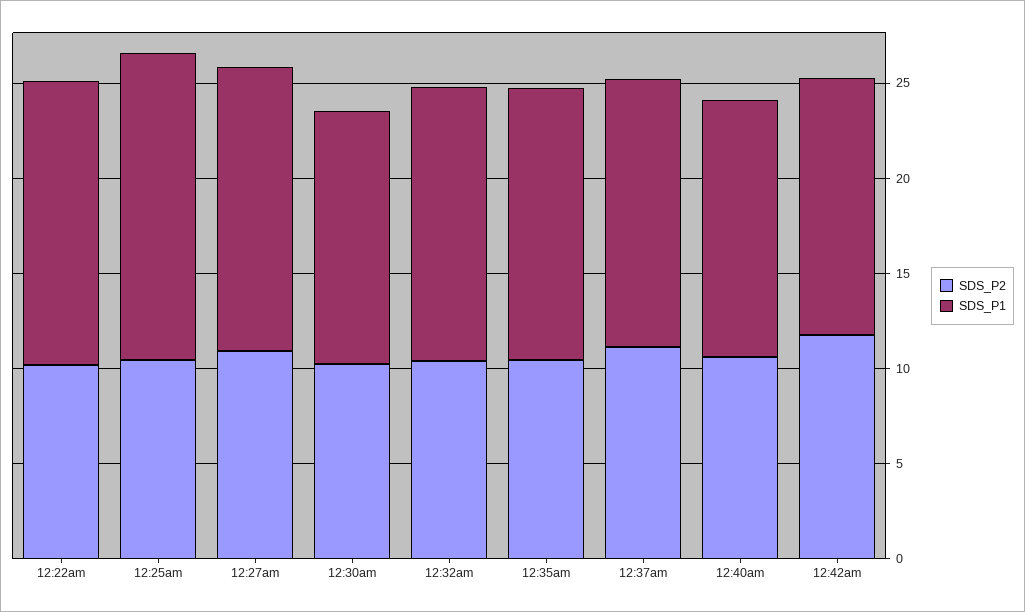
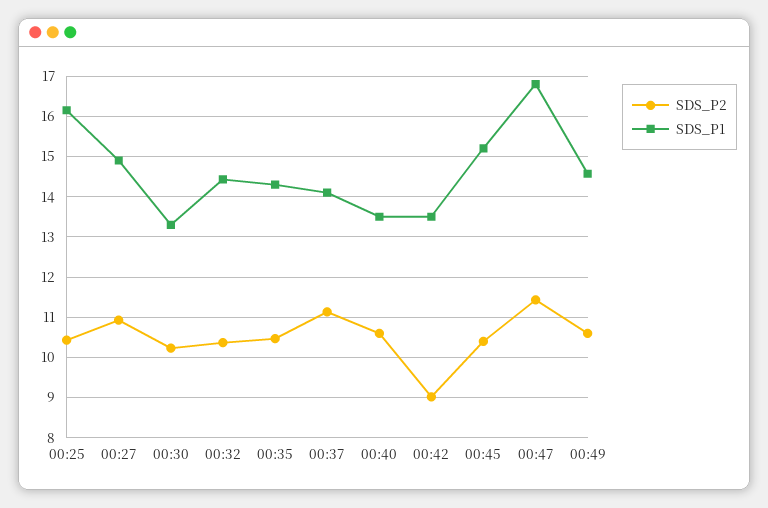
SDS_P2, 12:22am: 10 -> none
SDS_P1, 12:22am: 15 -> none
SDS_P2, 12:42am: 12 -> 9
SDS_P2, 00:45: none -> 10.4
SDS_P1, 00:45: none -> 15.2
SDS_P2, 00:47: none -> 11.4
SDS_P1, 00:47: none -> 16.8
SDS_P2, 00:49: none -> 10.6
SDS_P1, 00:49: none -> 14.6

